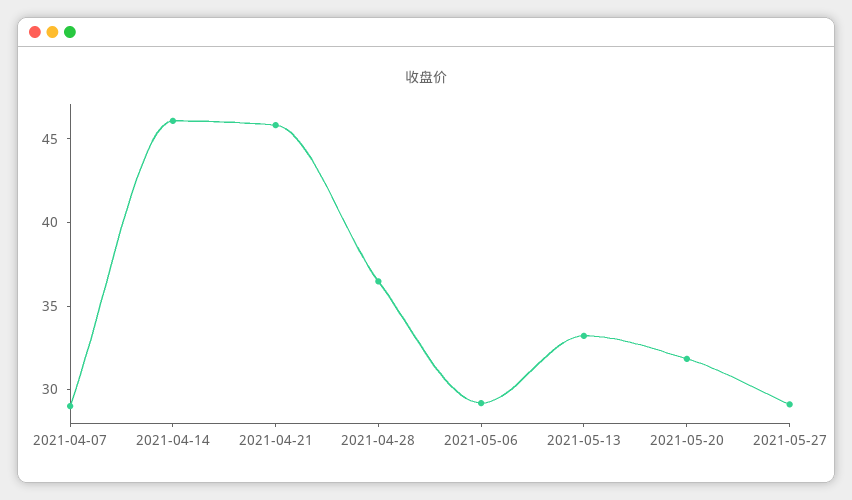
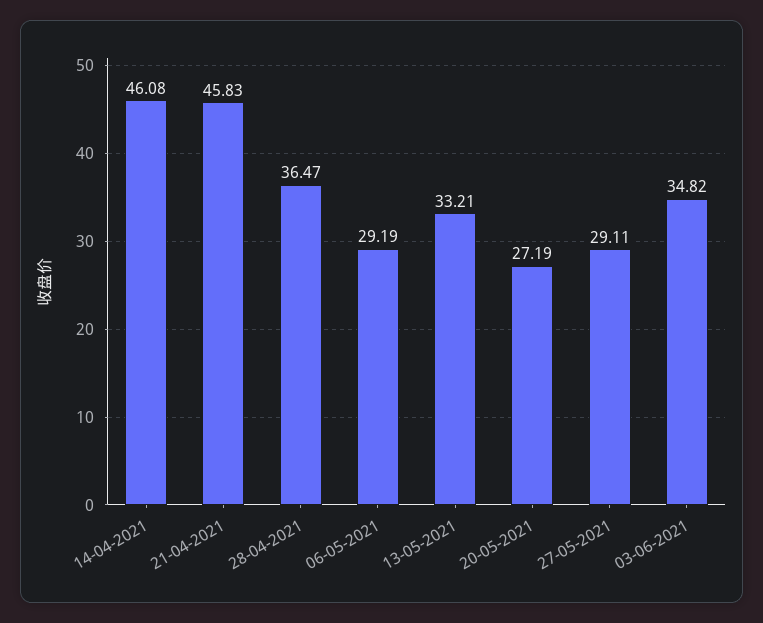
2021-04-07: 29 -> none
2021-05-20: 32 -> 27.19
03-06-2021: none -> 34.82

